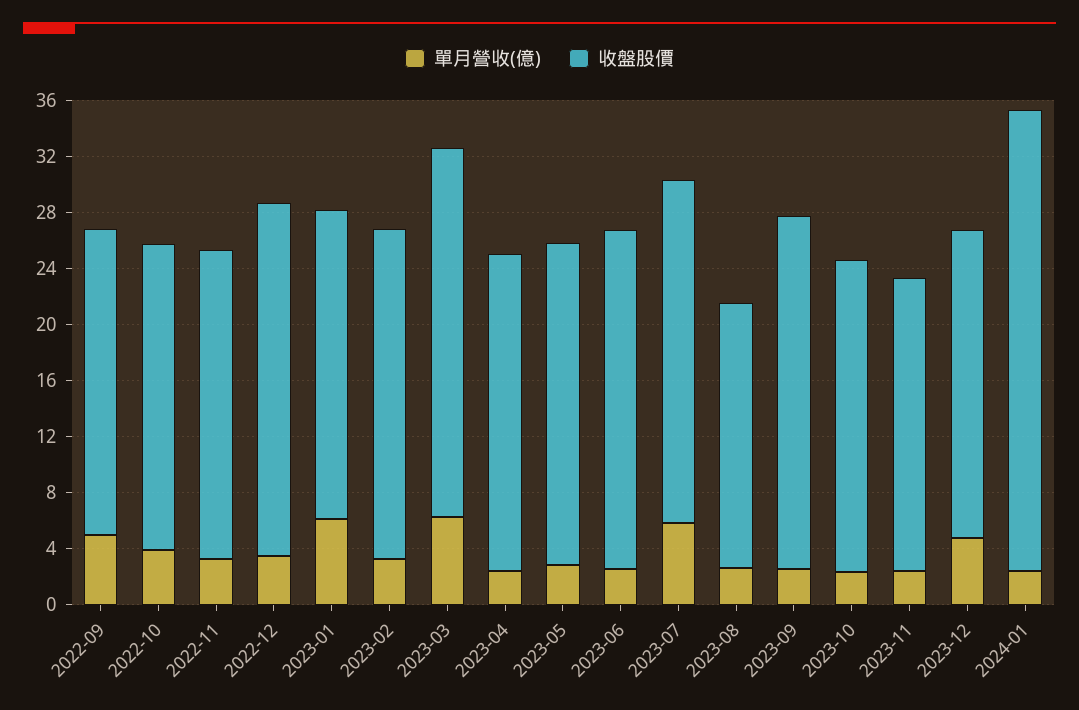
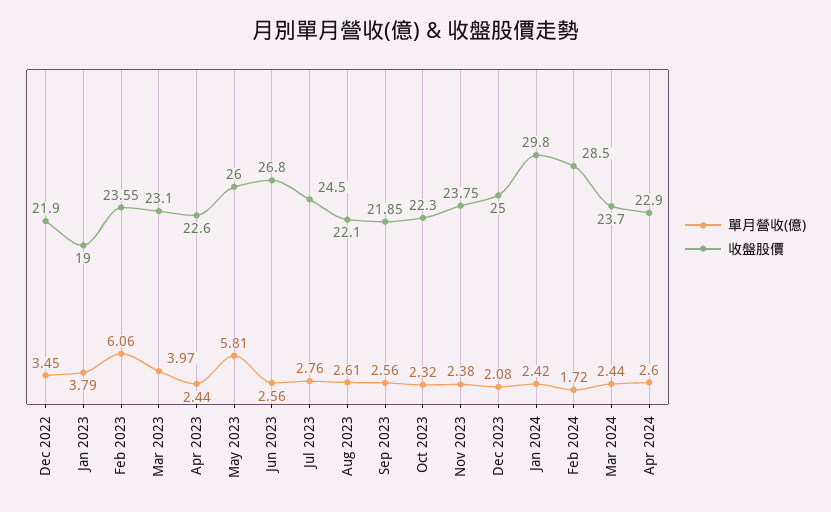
單月營收(億), 2022-09: 5 -> none
收盤股價, 2022-09: 22 -> none
單月營收(億), 2022-10: 4 -> none
收盤股價, 2022-10: 22 -> none
單月營收(億), 2022-11: 3 -> none
收盤股價, 2022-11: 22 -> none
收盤股價, 2022-12: 25 -> 21.9
單月營收(億), 2023-01: 6 -> 3.79
收盤股價, 2023-01: 22 -> 19
單月營收(億), 2023-02: 3 -> 6.06
單月營收(億), 2023-03: 6 -> 3.97
收盤股價, 2023-03: 26 -> 23.1
單月營收(億), 2023-05: 3 -> 5.81
收盤股價, 2023-05: 23 -> 26
收盤股價, 2023-06: 24 -> 26.8
單月營收(億), 2023-07: 6 -> 2.76
收盤股價, 2023-08: 19 -> 22.1
收盤股價, 2023-09: 25 -> 21.85
收盤股價, 2023-11: 21 -> 23.75
單月營收(億), 2023-12: 5 -> 2.08
收盤股價, 2023-12: 22 -> 25
收盤股價, 2024-01: 33 -> 29.8
單月營收(億), Feb 2024: none -> 1.72
收盤股價, Feb 2024: none -> 28.5
單月營收(億), Mar 2024: none -> 2.44
收盤股價, Mar 2024: none -> 23.7
單月營收(億), Apr 2024: none -> 2.6
收盤股價, Apr 2024: none -> 22.9

